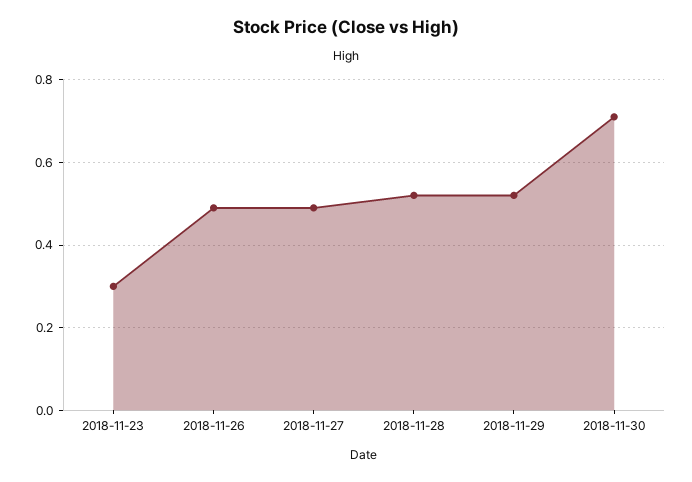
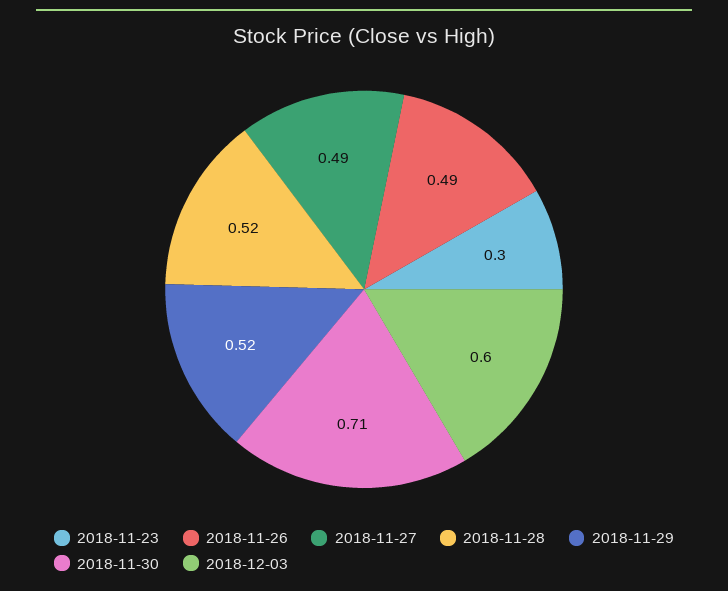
2018-12-03: none -> 0.6

